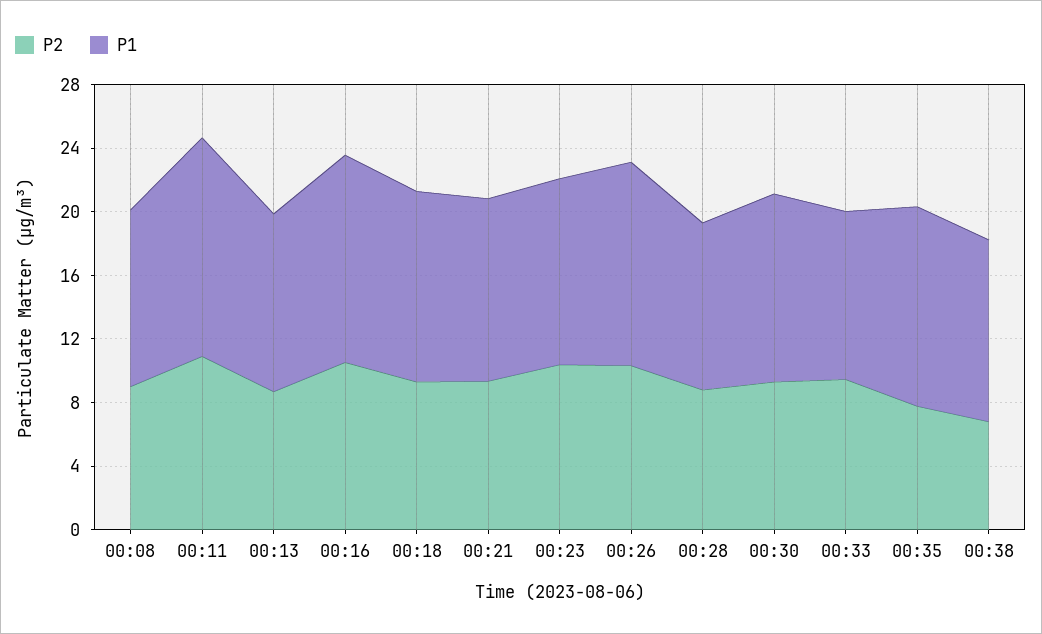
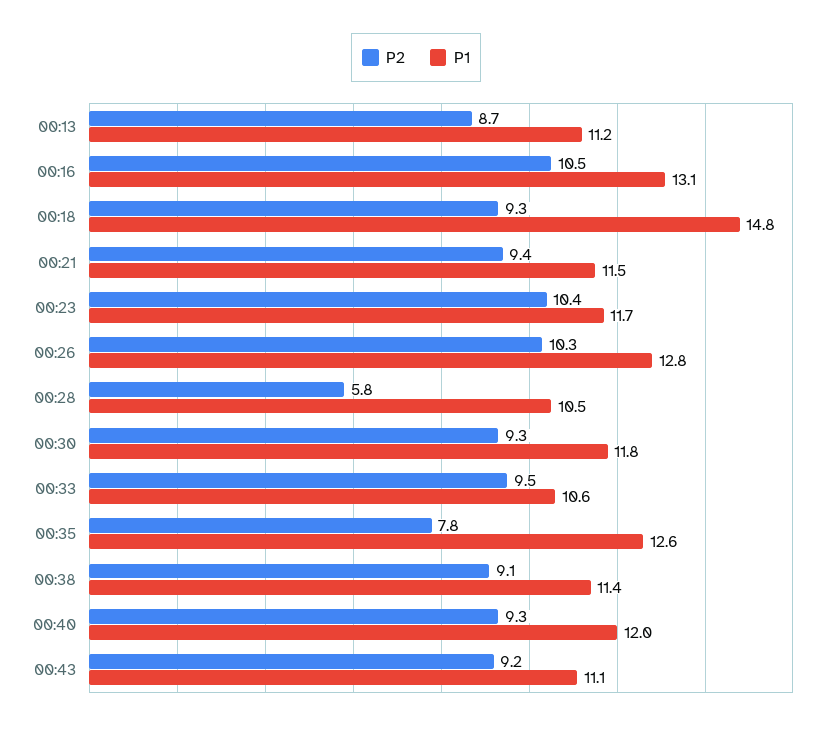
P2, 00:08: 9 -> none
P1, 00:08: 11 -> none
P2, 00:11: 11 -> none
P1, 00:11: 14 -> none
P1, 00:18: 12 -> 14.8
P2, 00:28: 9 -> 5.8
P2, 00:38: 7 -> 9.1
P2, 00:40: none -> 9.3
P1, 00:40: none -> 12
P2, 00:43: none -> 9.2
P1, 00:43: none -> 11.1

